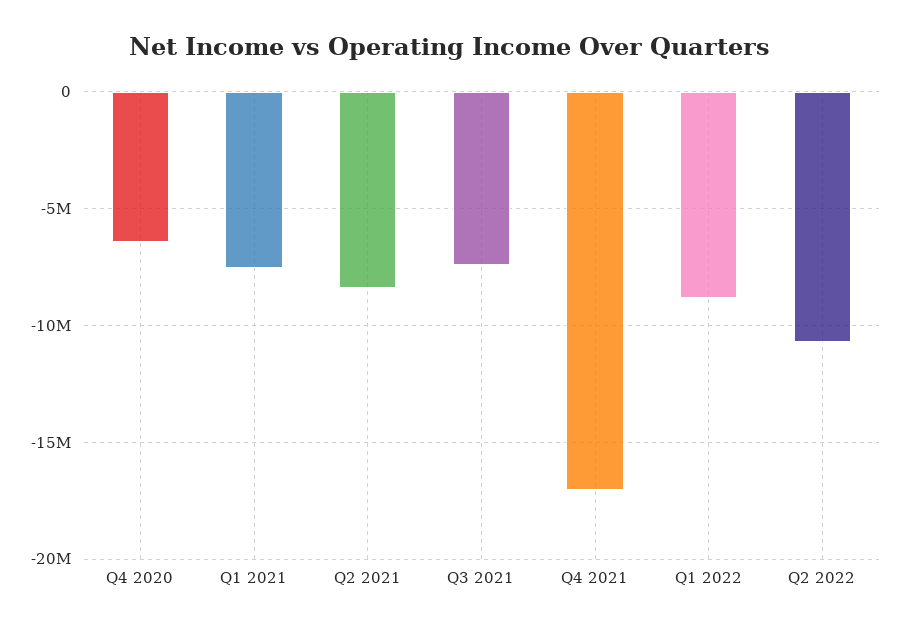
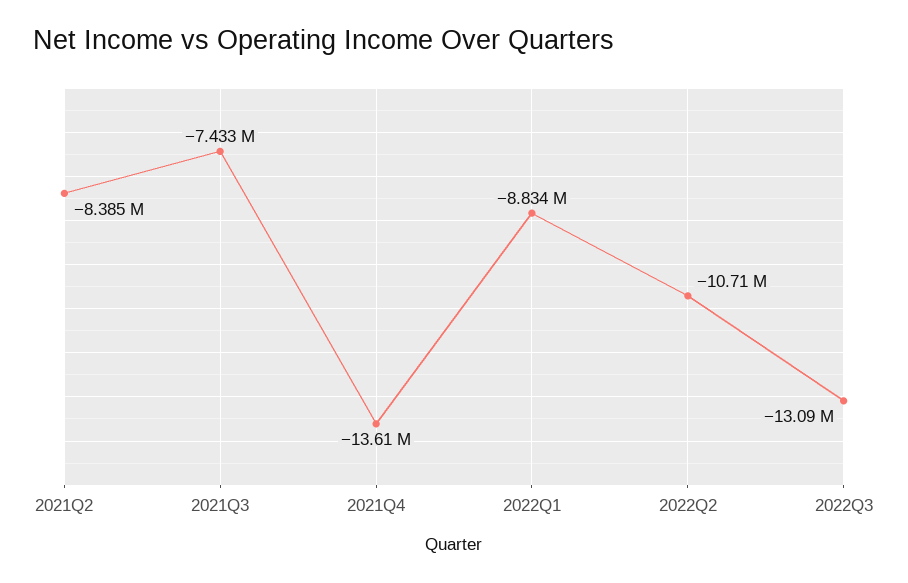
Q4 2020: -6500000 -> none
Q1 2021: -7500000 -> none
Q4 2021: -17000000 -> -13610000
2022Q3: none -> -13090000

